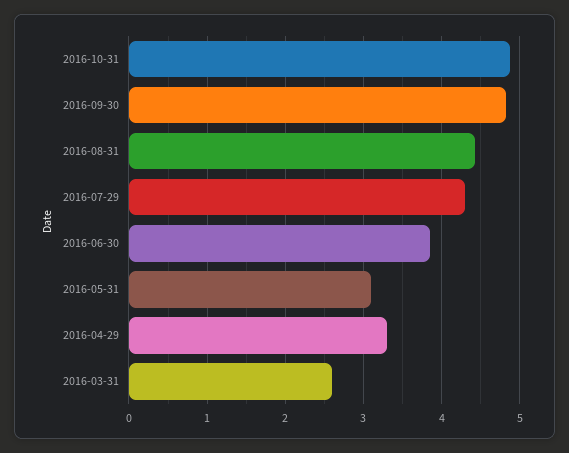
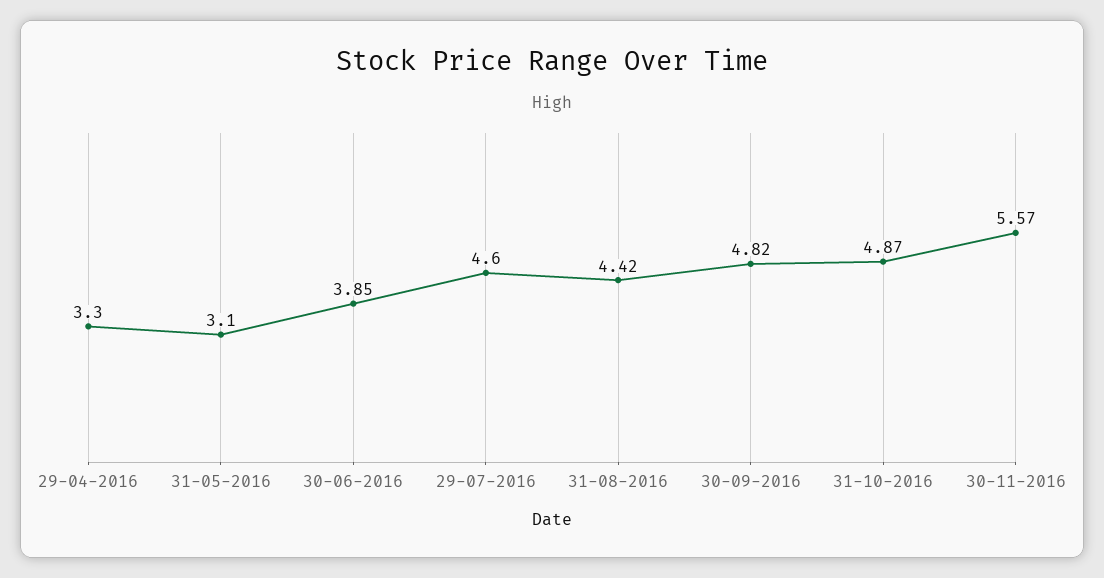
2016-07-29: 4.3 -> 4.6
2016-03-31: 2.6 -> none
30-11-2016: none -> 5.57

